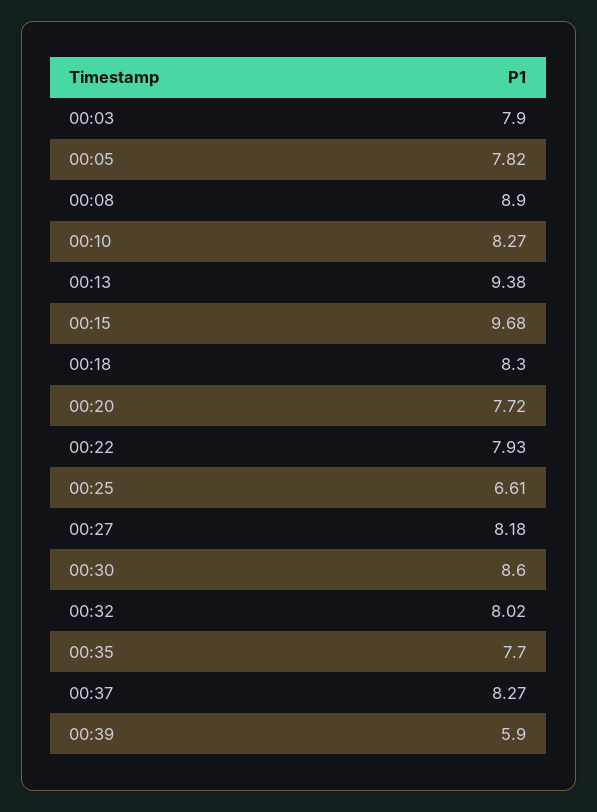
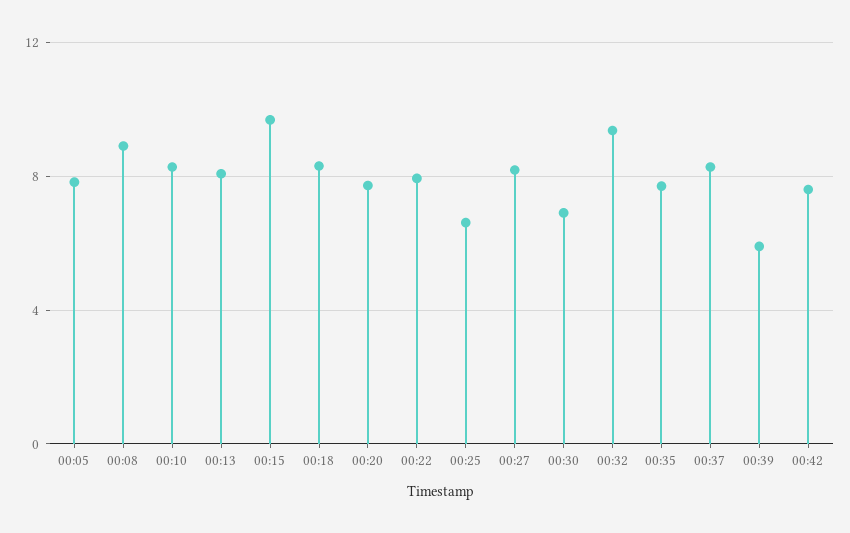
00:03: 7.9 -> none
00:13: 9.38 -> 8
00:30: 8.6 -> 7
00:32: 8.02 -> 9.5
00:42: none -> 7.5

